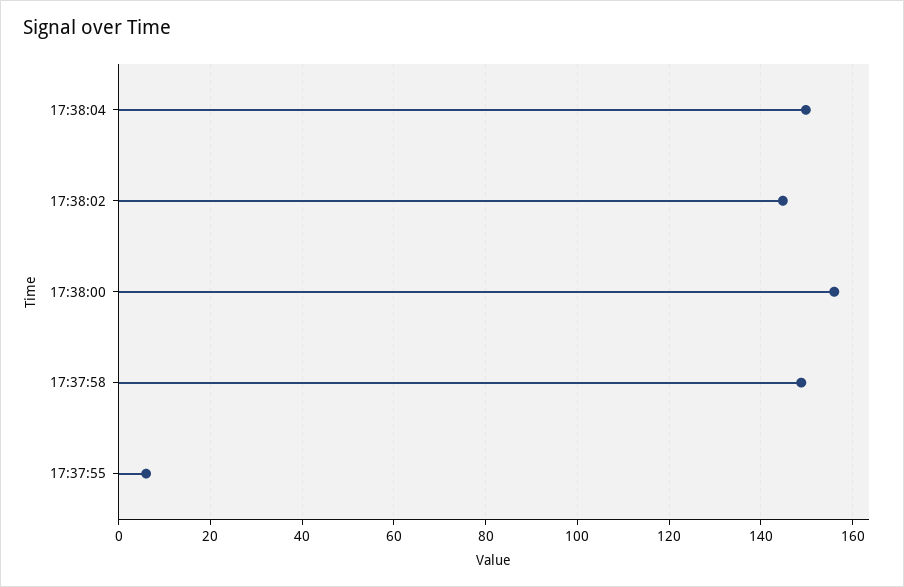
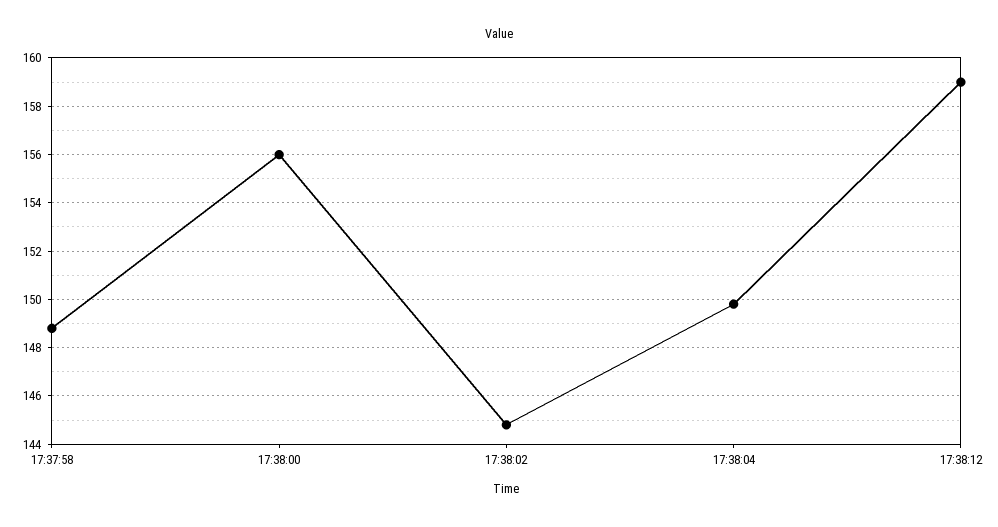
17:37:55: 6 -> none
17:38:12: none -> 159

